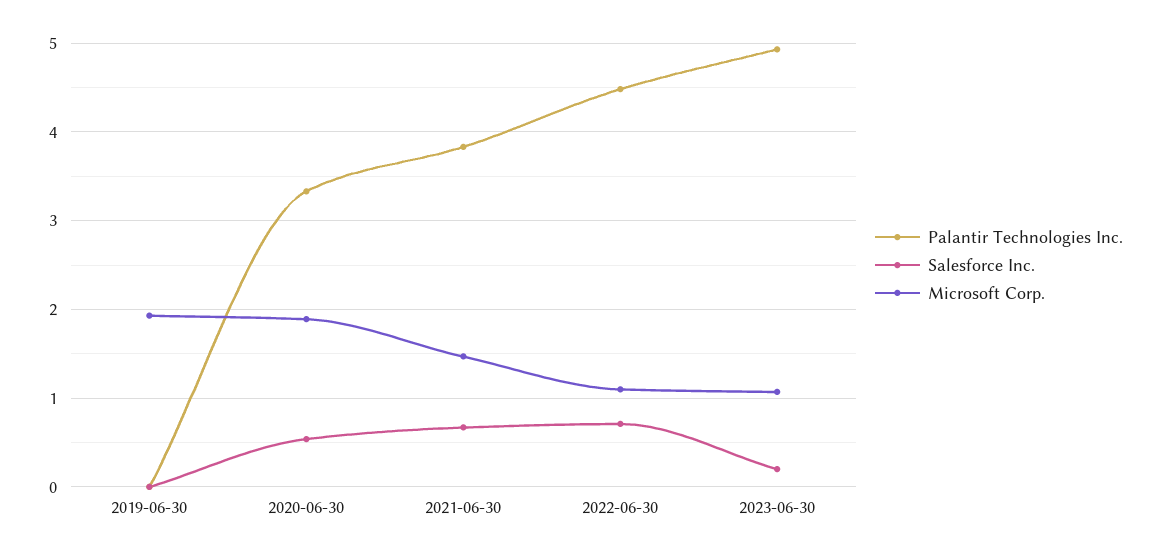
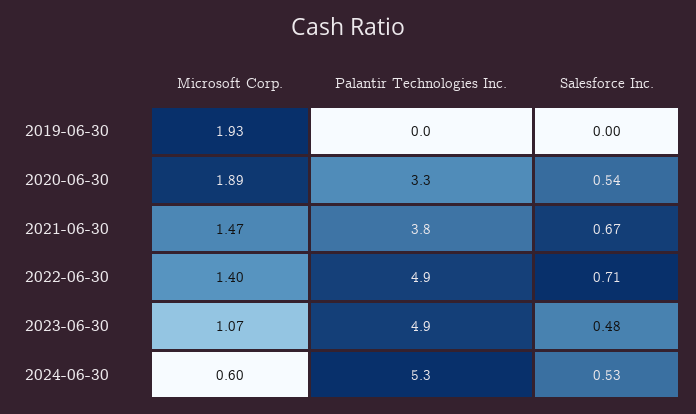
Palantir Technologies Inc., 2022-06-30: 4.5 -> 4.9
Microsoft Corp., 2022-06-30: 1.1 -> 1.4
Salesforce Inc., 2023-06-30: 0.2 -> 0.48
Microsoft Corp., 2024-06-30: none -> 0.6
Palantir Technologies Inc., 2024-06-30: none -> 5.3
Salesforce Inc., 2024-06-30: none -> 0.53

